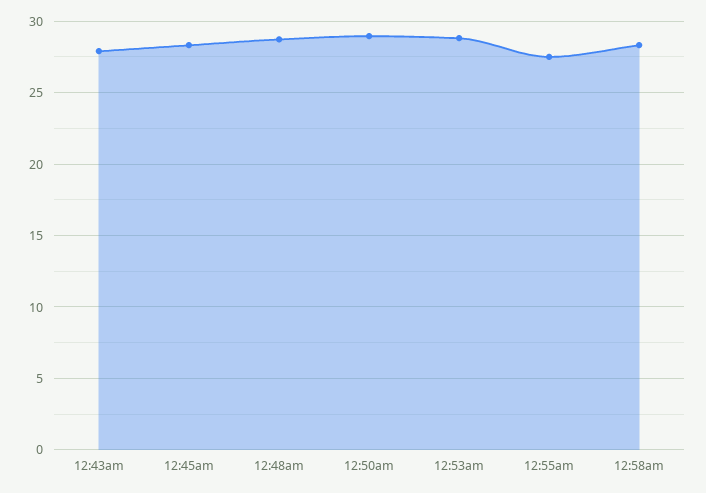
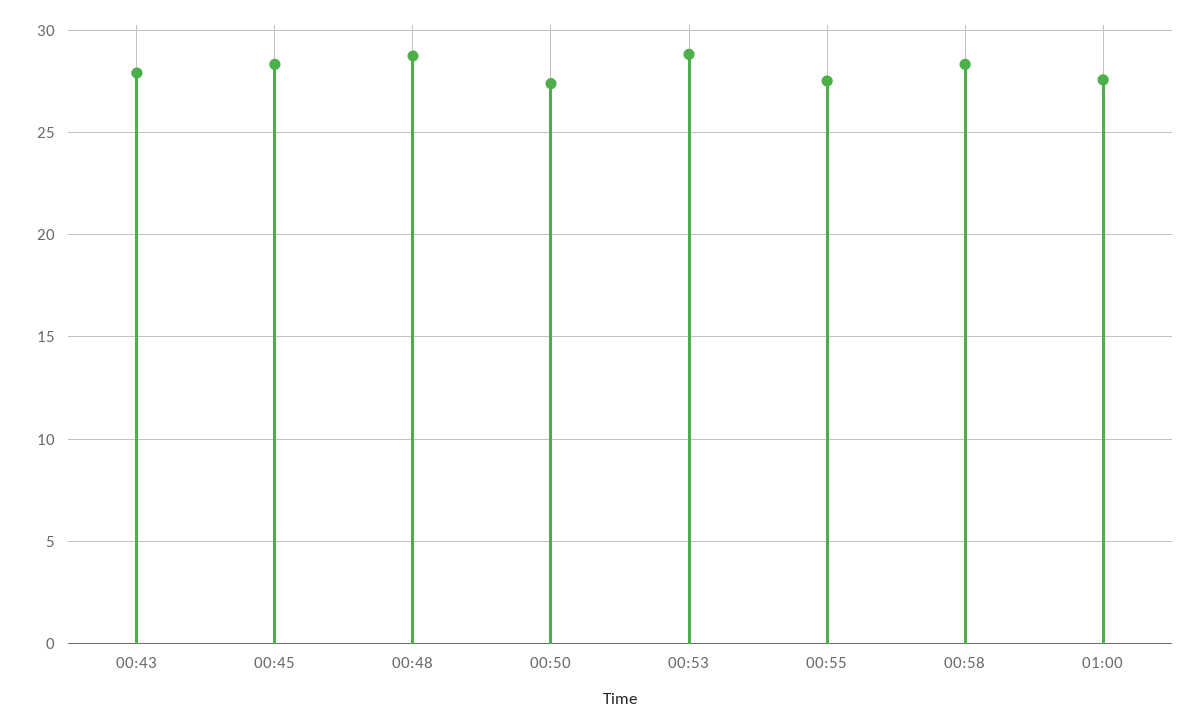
12:50am: 29 -> 27.5
01:00: none -> 27.5

